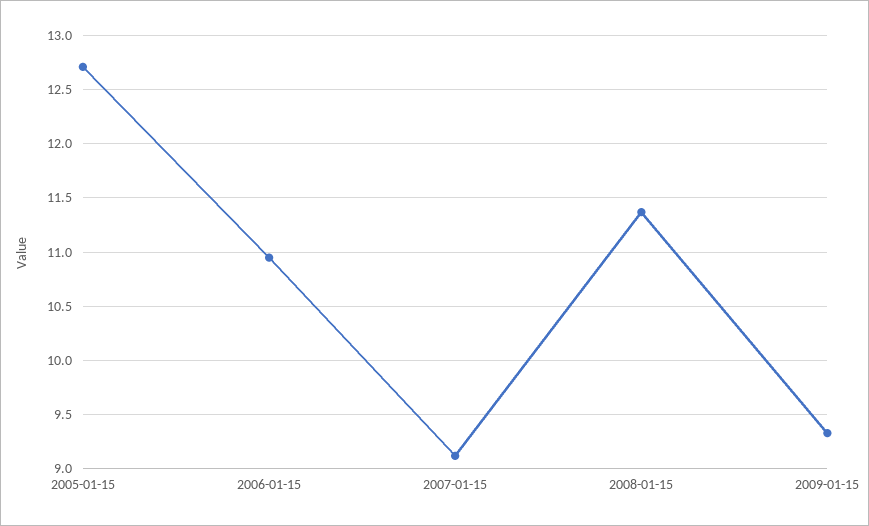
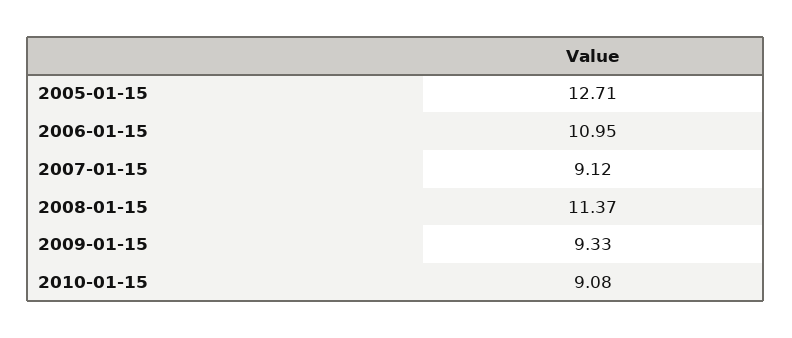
2010-01-15: none -> 9.08

